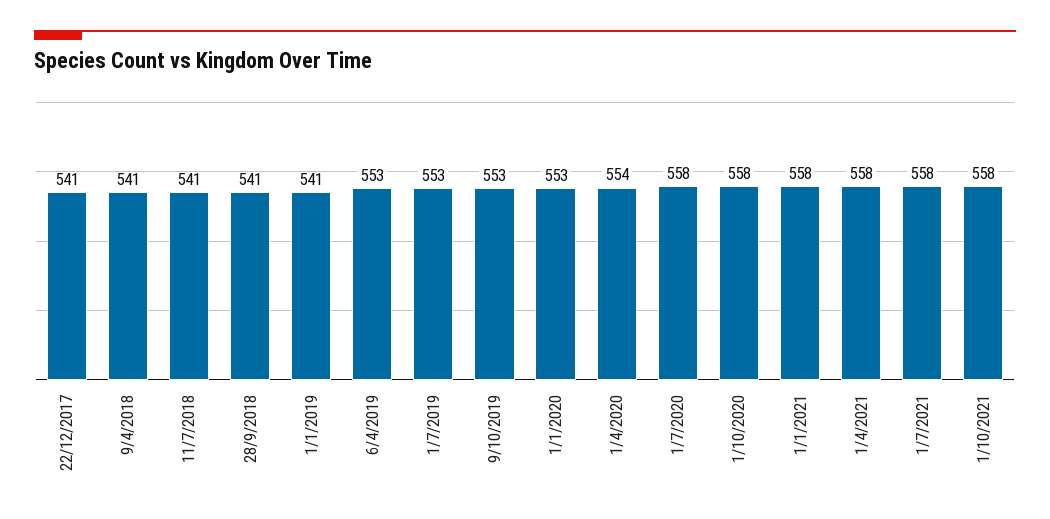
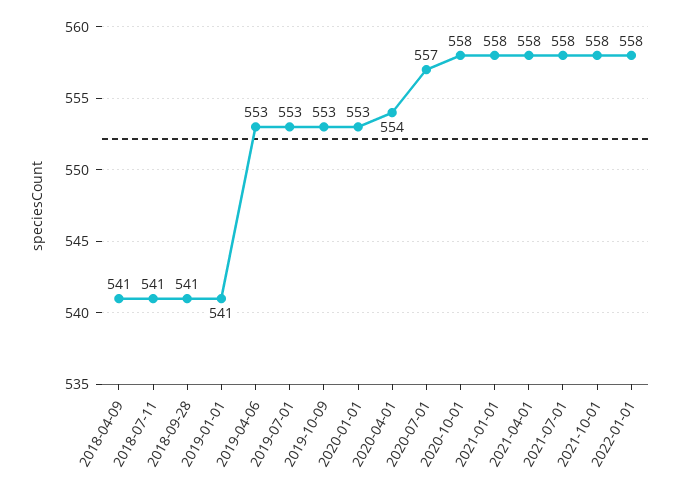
22/12/2017: 541 -> none
1/7/2020: 558 -> 557
2022-01-01: none -> 558

